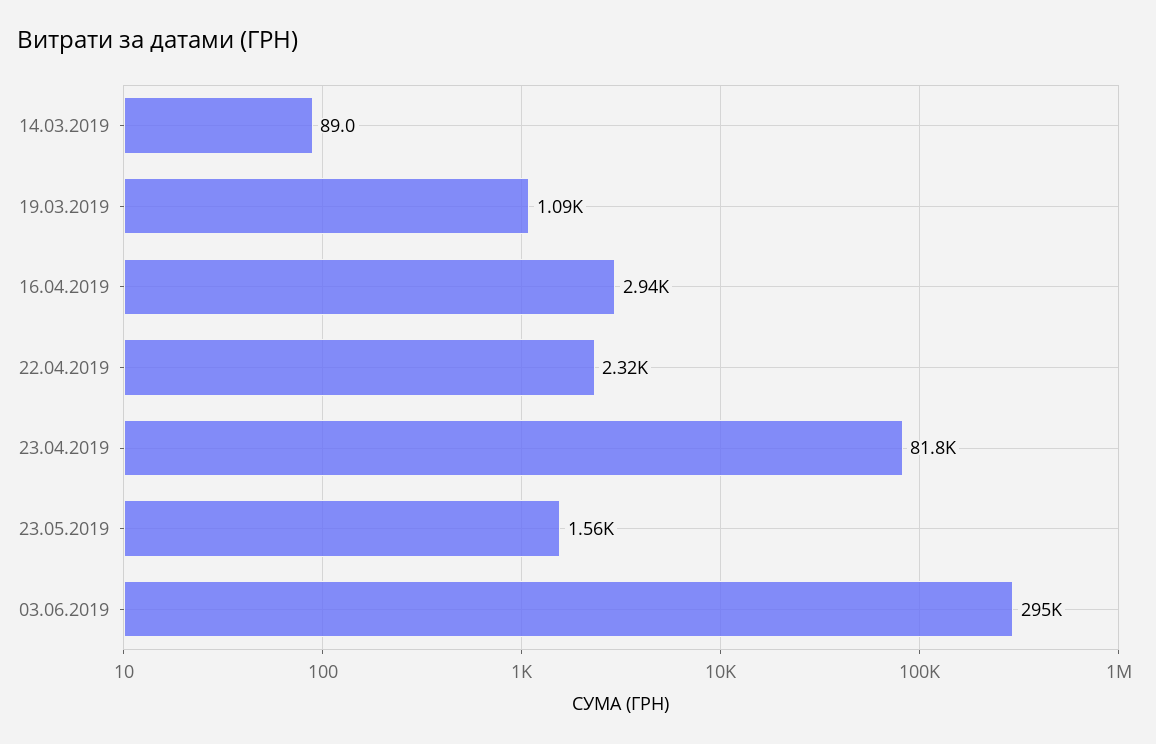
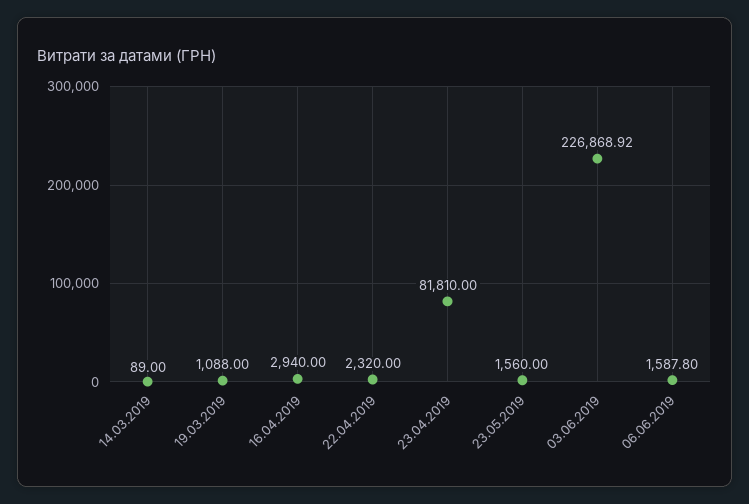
03.06.2019: 295000 -> 226868.92
06.06.2019: none -> 1587.8

